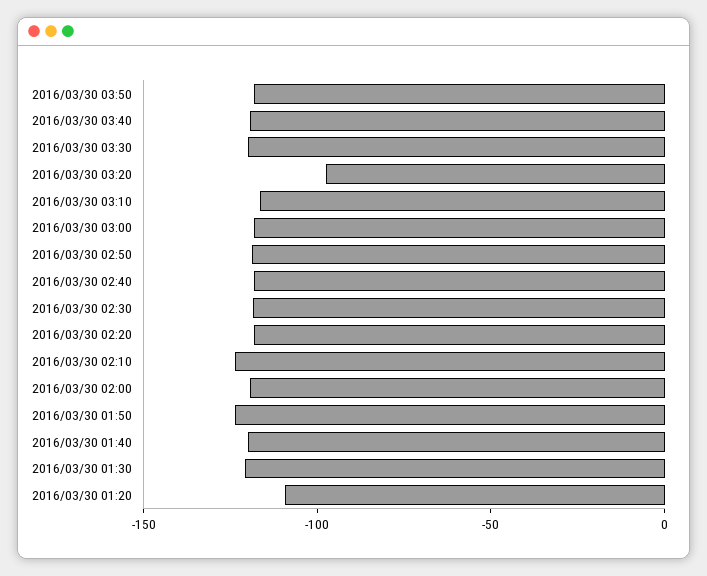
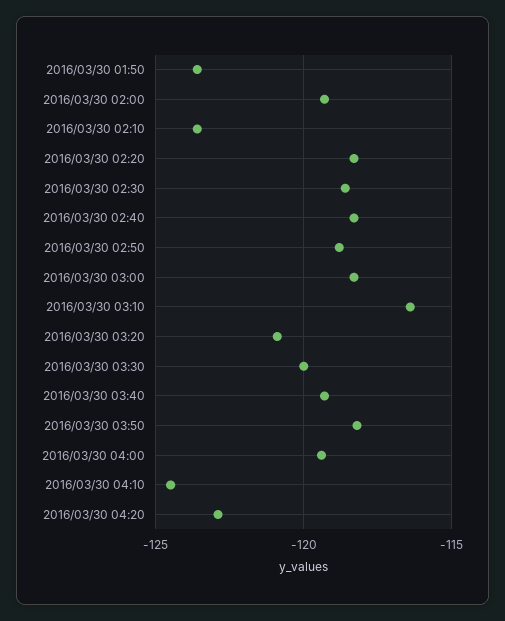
2016/03/30 03:20: -100 -> -121
2016/03/30 01:40: -120 -> none
2016/03/30 01:30: -120 -> none
2016/03/30 01:20: -110 -> none
2016/03/30 04:00: none -> -119.5
2016/03/30 04:10: none -> -124.5
2016/03/30 04:20: none -> -123

